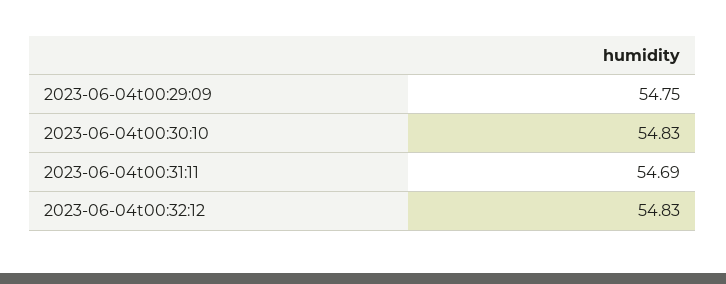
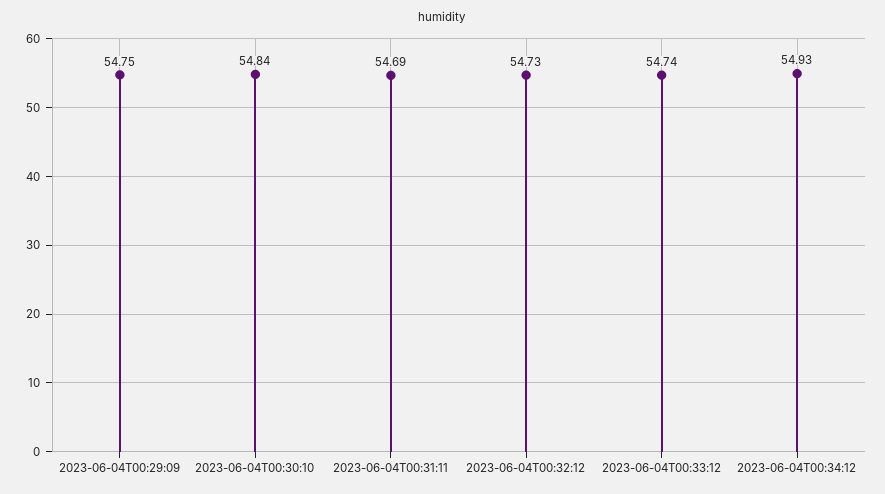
2023-06-04t00:30:10: 54.83 -> 54.84
2023-06-04t00:32:12: 54.83 -> 54.73
2023-06-04T00:33:12: none -> 54.74
2023-06-04T00:34:12: none -> 54.93

